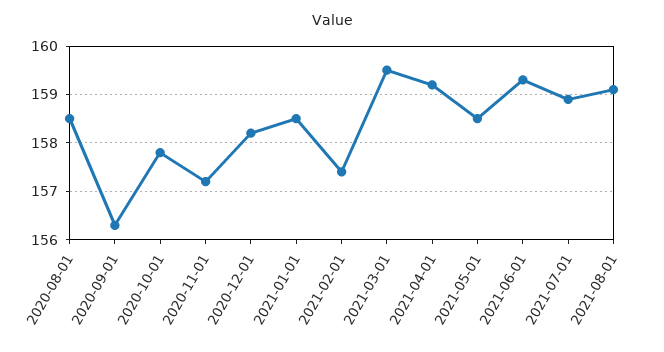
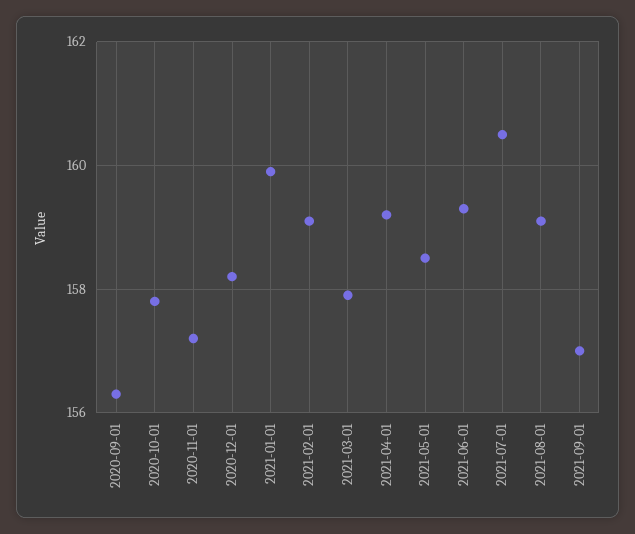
2020-08-01: 158.5 -> none
2021-01-01: 158.5 -> 160
2021-02-01: 157.5 -> 159
2021-03-01: 159.5 -> 158
2021-07-01: 159 -> 160.5
2021-09-01: none -> 157

